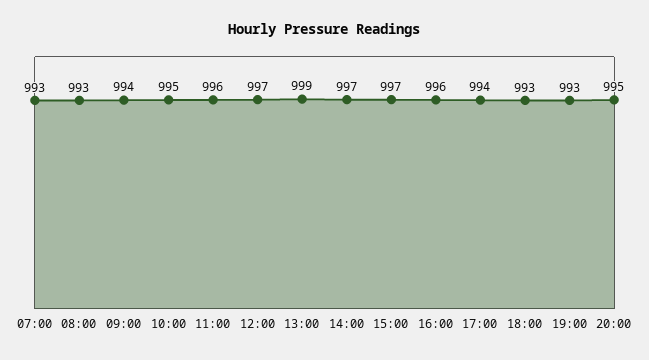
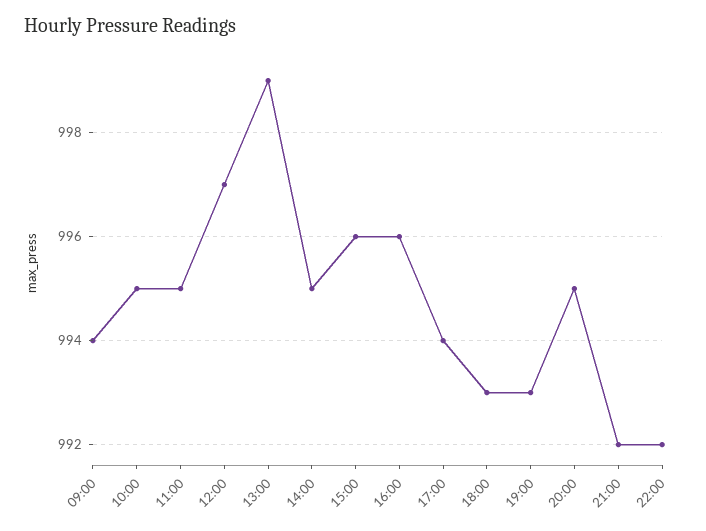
07:00: 993 -> none
08:00: 993 -> none
11:00: 996 -> 995
14:00: 997 -> 995
15:00: 997 -> 996
21:00: none -> 992
22:00: none -> 992

